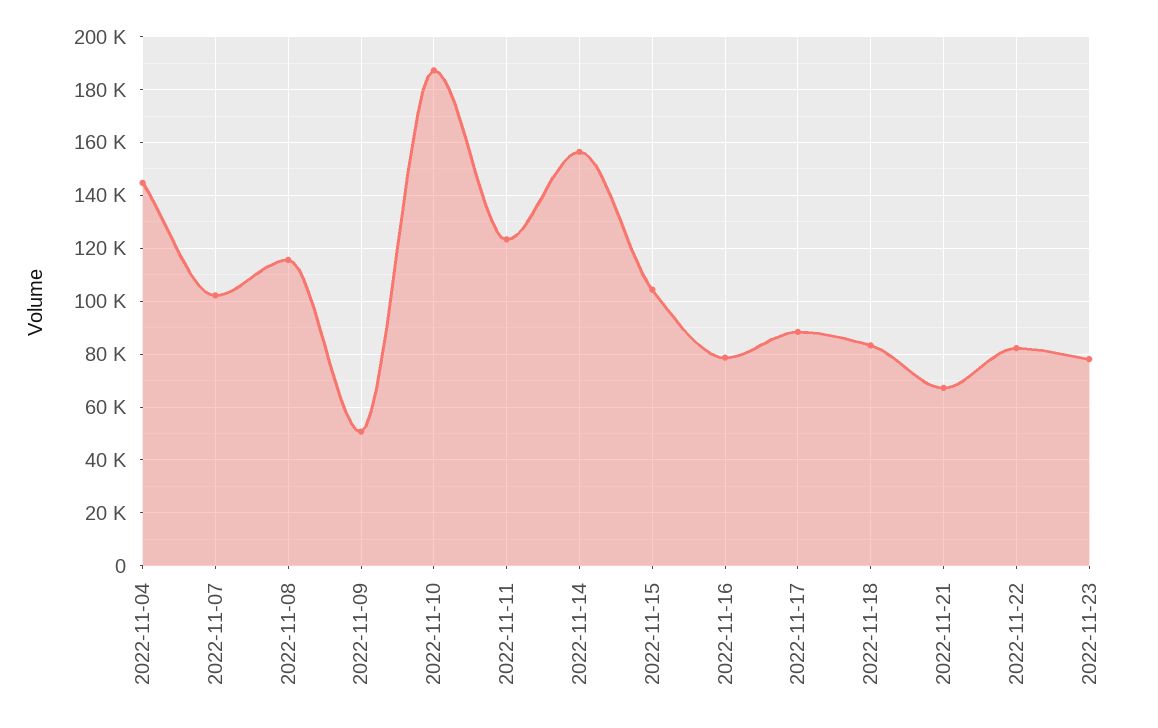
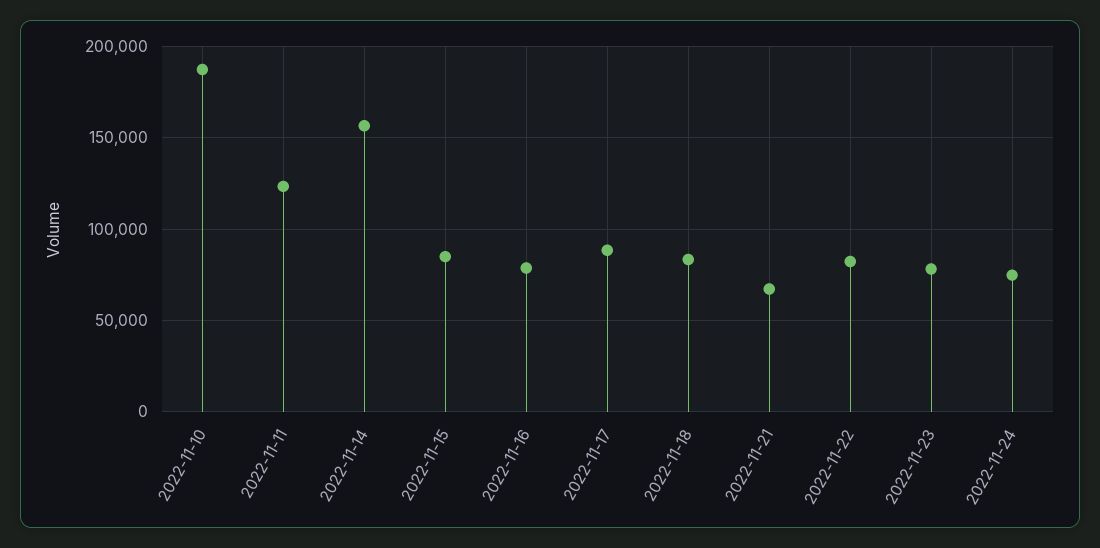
2022-11-04: 145000 -> none
2022-11-07: 102500 -> none
2022-11-08: 115000 -> none
2022-11-09: 50000 -> none
2022-11-15: 105000 -> 85000
2022-11-24: none -> 75000

